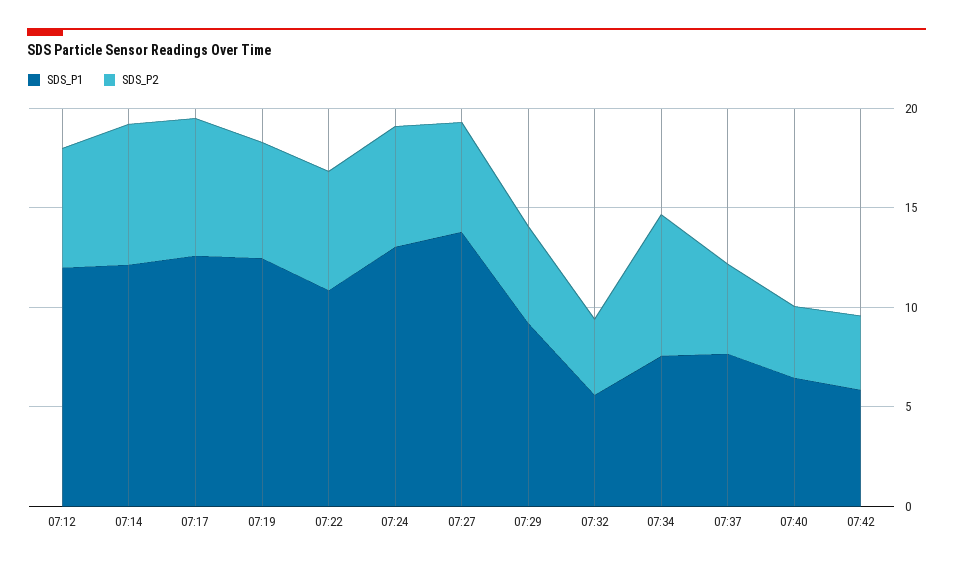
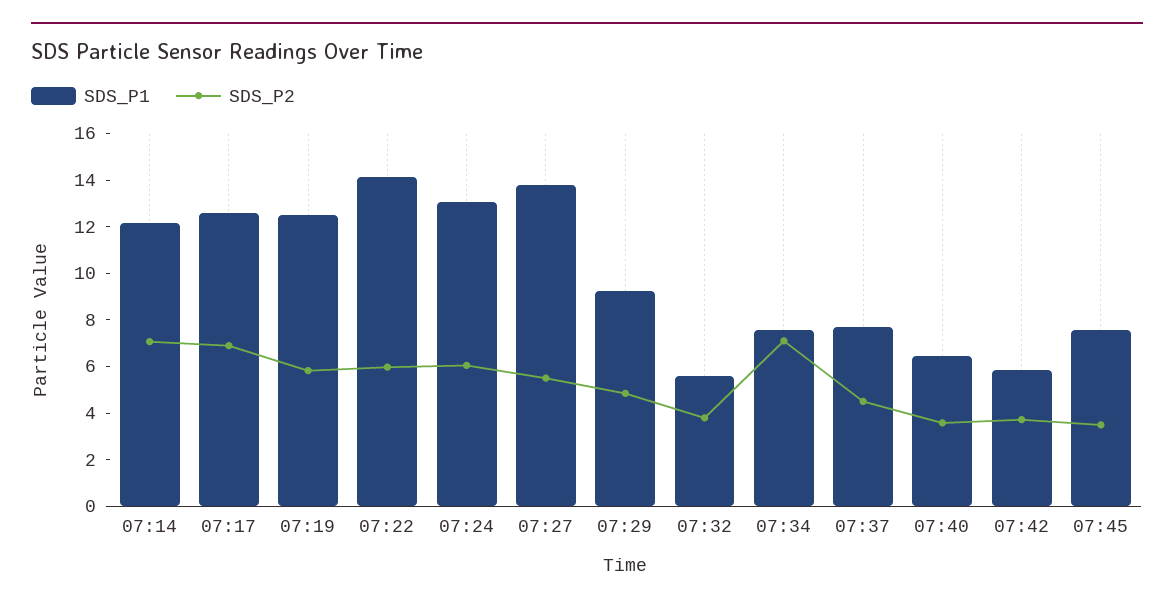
SDS_P1, 07:12: 12 -> none
SDS_P2, 07:12: 6 -> none
SDS_P1, 07:22: 11 -> 14
SDS_P1, 07:45: none -> 7.5
SDS_P2, 07:45: none -> 3.5

